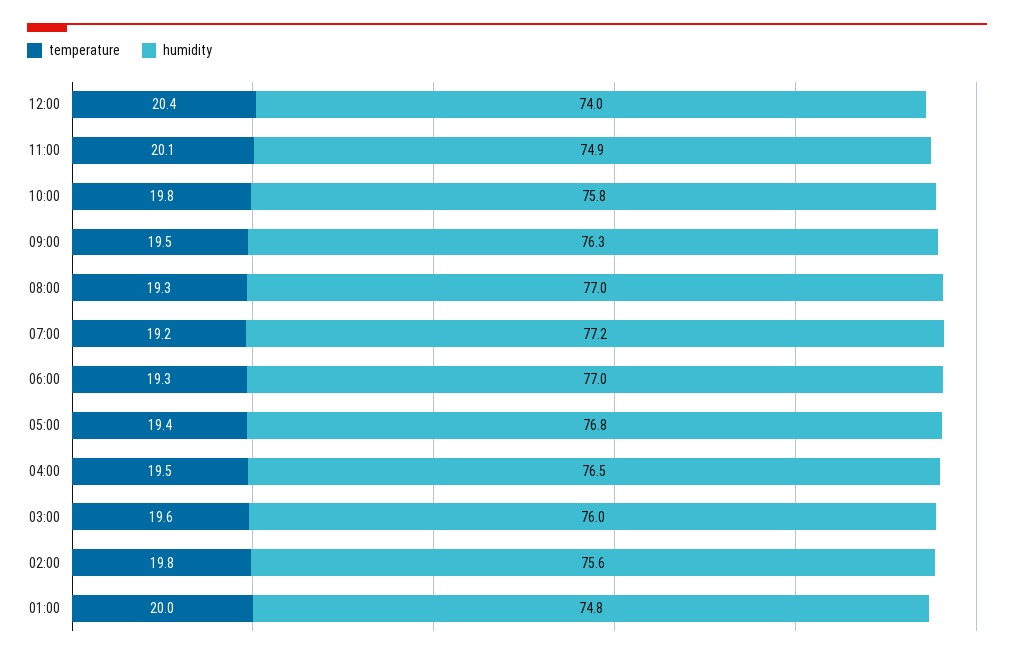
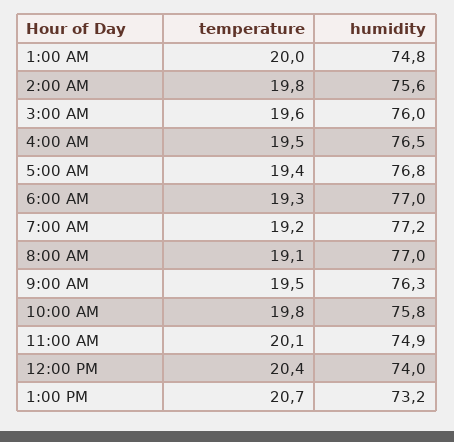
temperature, 08:00: 19.3 -> 19.1
temperature, 1:00 PM: none -> 20.7
humidity, 1:00 PM: none -> 73.2

